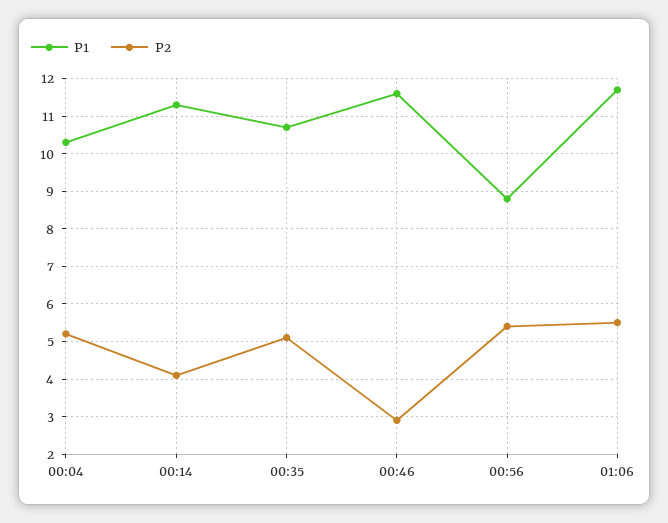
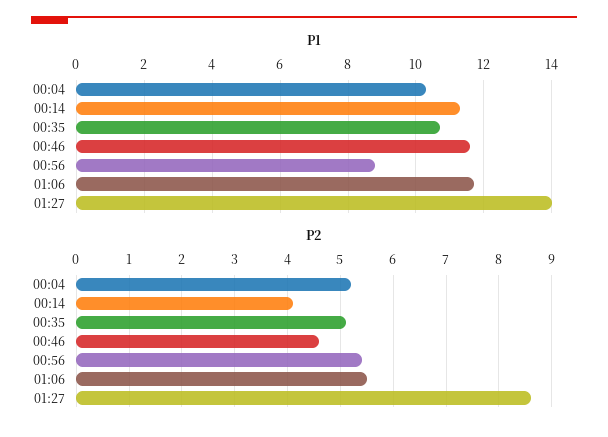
P2, 00:46: 3 -> 4.5
P1, 01:27: none -> 14
P2, 01:27: none -> 8.5

